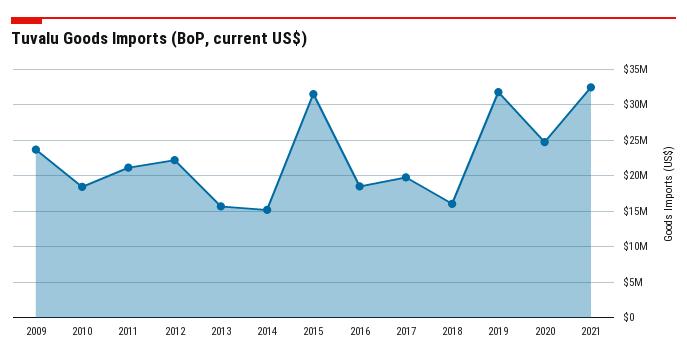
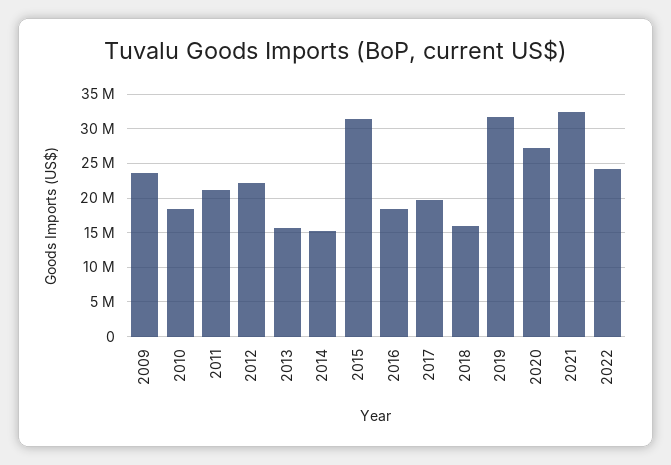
2020: 25000000 -> 27000000
2022: none -> 24000000

